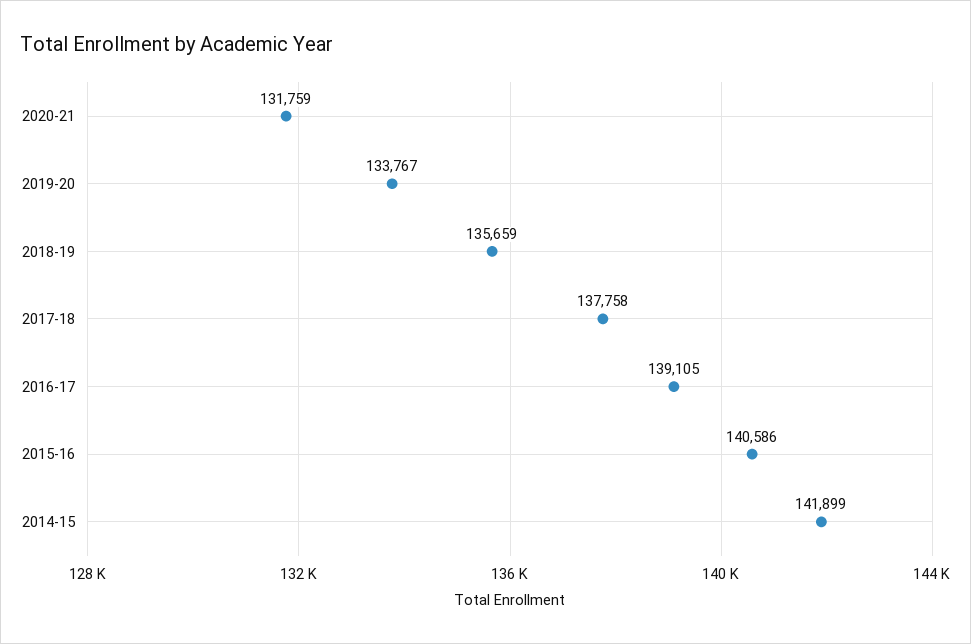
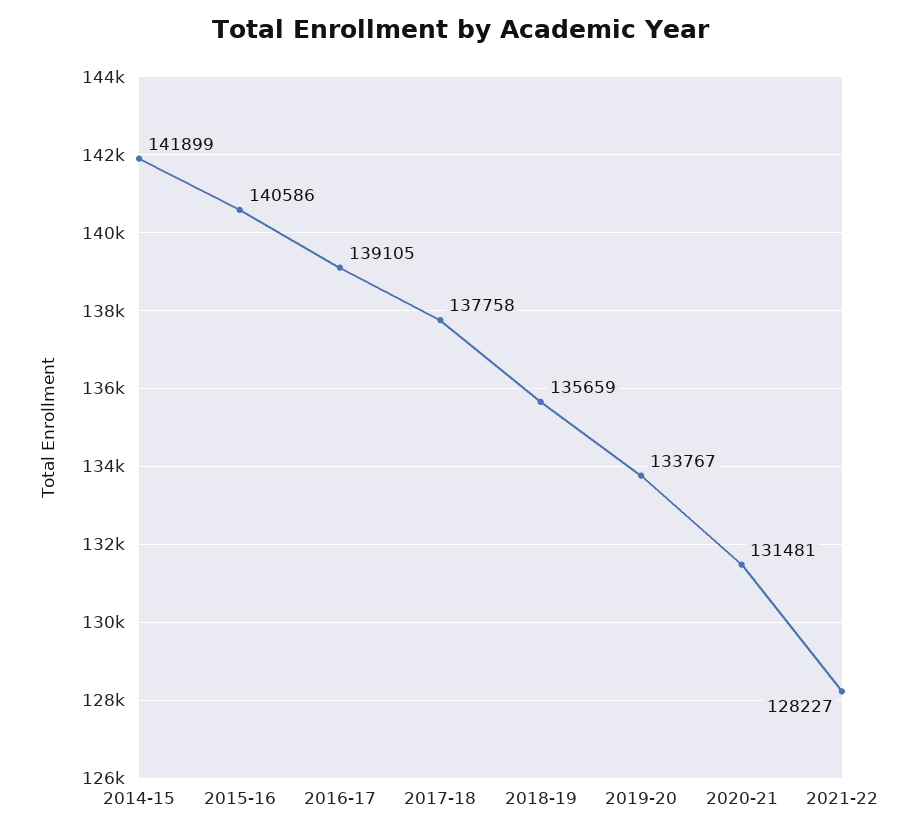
2020-21: 131759 -> 131481
2021-22: none -> 128227

